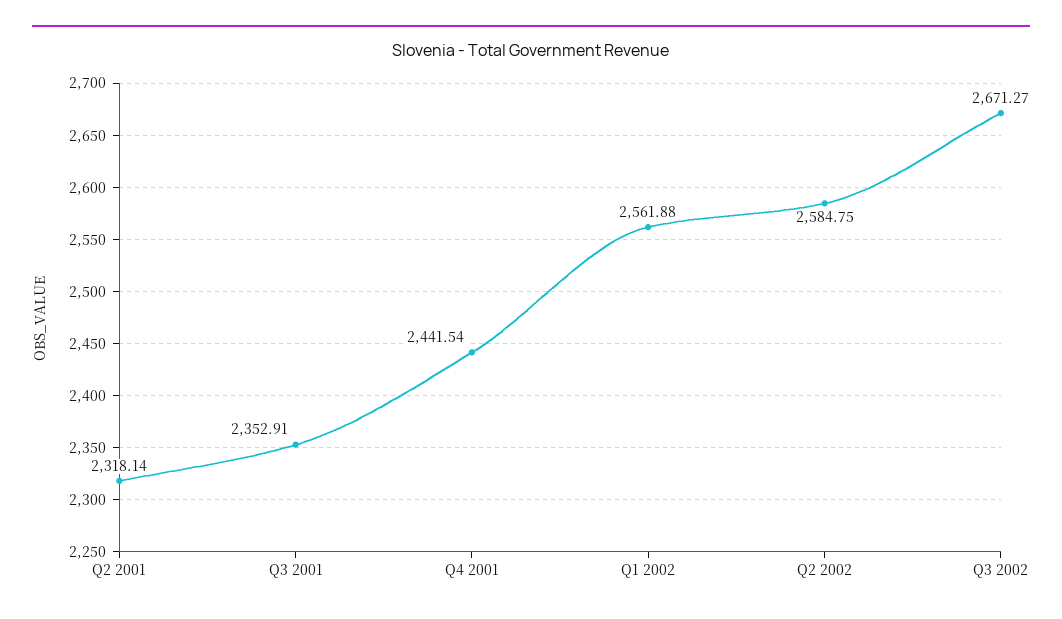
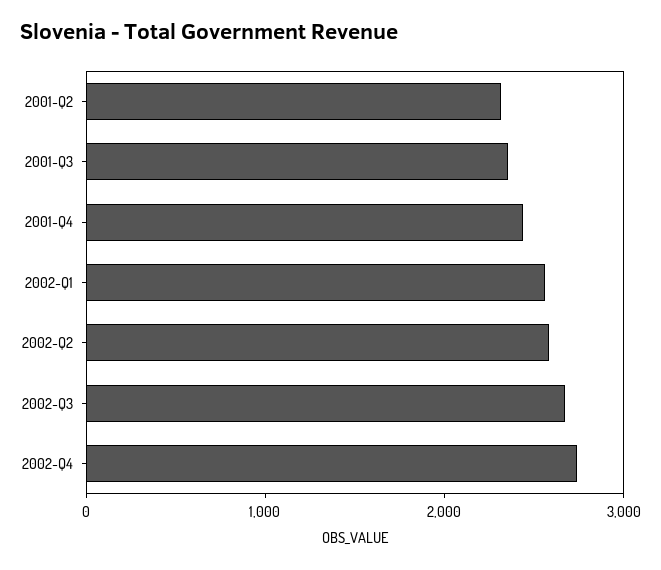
2002-Q4: none -> 2800

